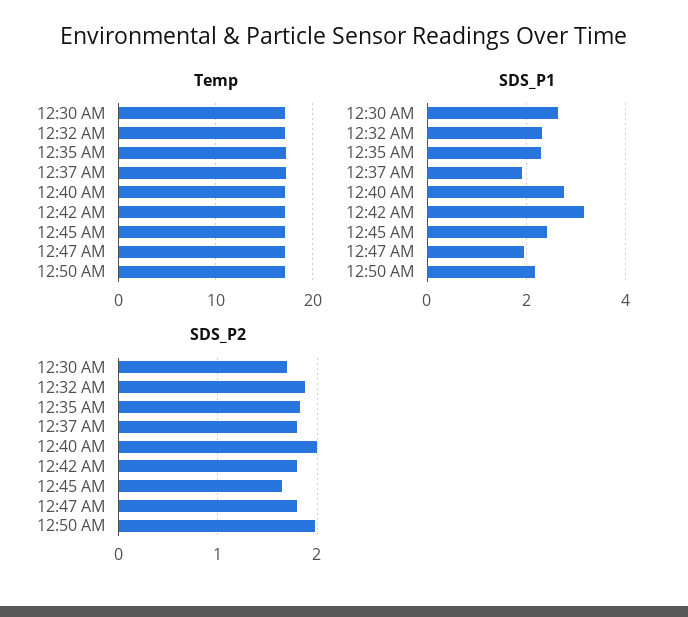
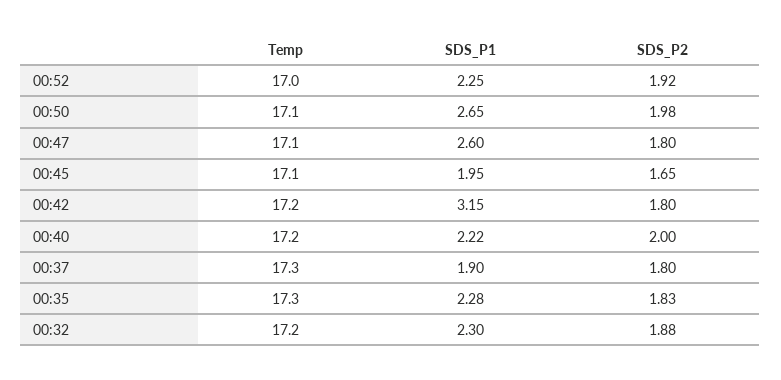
Temp, 12:30 AM: 17 -> none
SDS_P1, 12:30 AM: 2.6 -> none
SDS_P1, 12:40 AM: 2.8 -> 2.22
SDS_P1, 12:45 AM: 2.4 -> 1.95
SDS_P1, 12:47 AM: 2 -> 2.6
SDS_P1, 12:50 AM: 2.2 -> 2.65
SDS_P2, 12:30 AM: 1.7 -> none
Temp, 00:52: none -> 17
SDS_P1, 00:52: none -> 2.25
SDS_P2, 00:52: none -> 1.92

